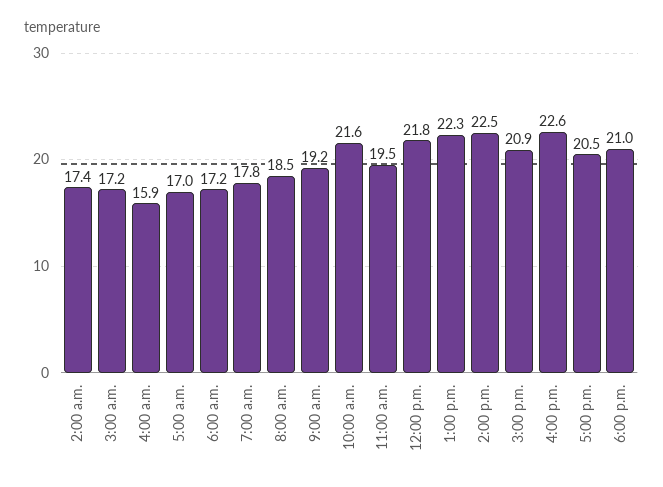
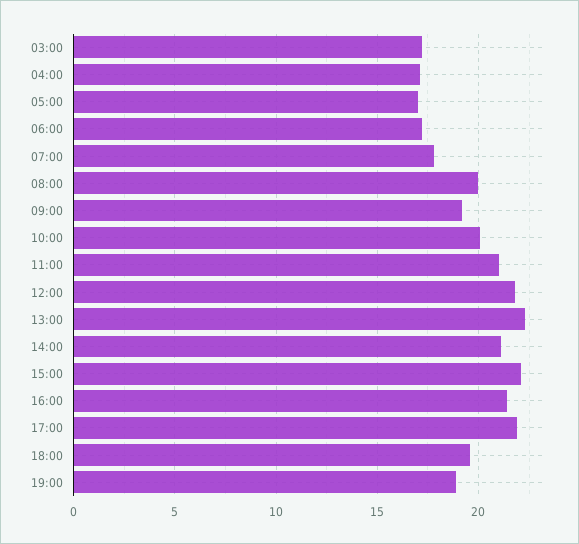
2:00 a.m.: 17.4 -> none
4:00 a.m.: 15.9 -> 17
8:00 a.m.: 18.5 -> 20
10:00 a.m.: 21.6 -> 20
11:00 a.m.: 19.5 -> 21
2:00 p.m.: 22.5 -> 21
3:00 p.m.: 20.9 -> 22
4:00 p.m.: 22.6 -> 21.5
5:00 p.m.: 20.5 -> 22
6:00 p.m.: 21 -> 19.5
19:00: none -> 19

